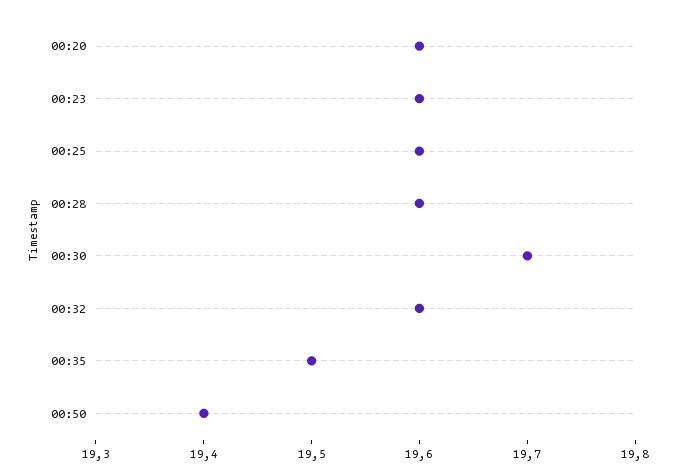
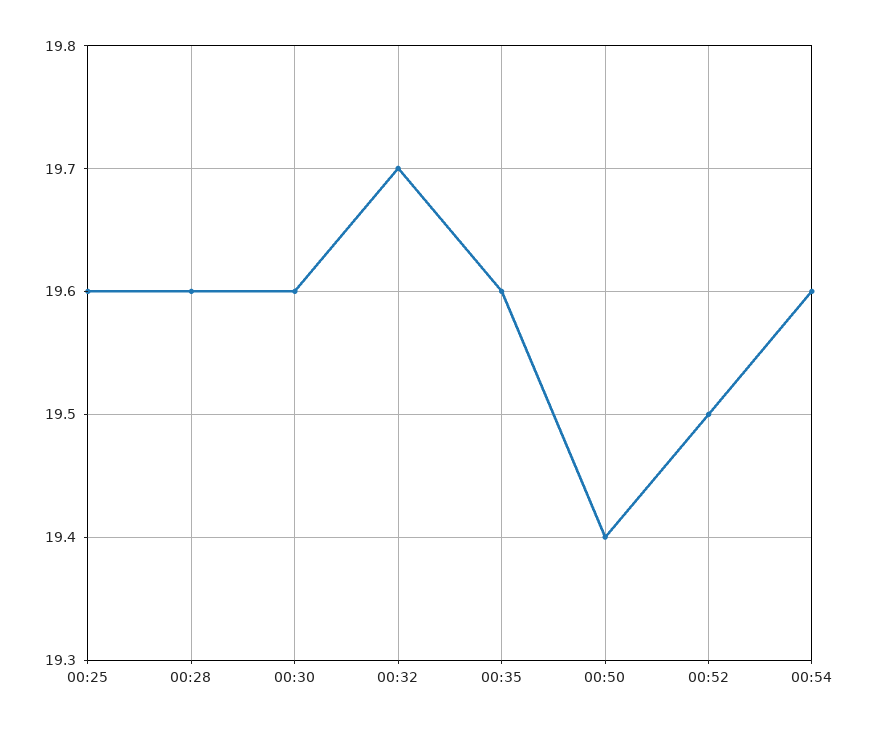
00:20: 19.6 -> none
00:23: 19.6 -> none
00:30: 19.7 -> 19.6
00:32: 19.6 -> 19.7
00:35: 19.5 -> 19.6
00:52: none -> 19.5
00:54: none -> 19.6

